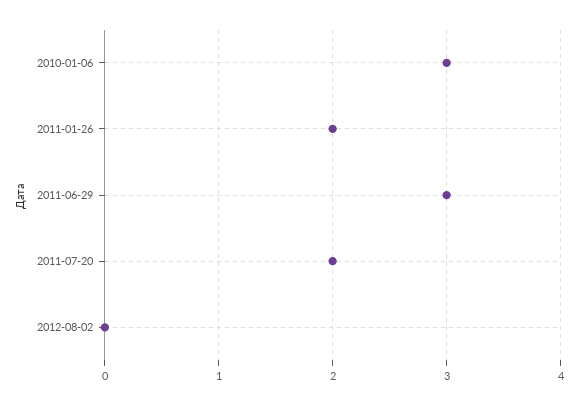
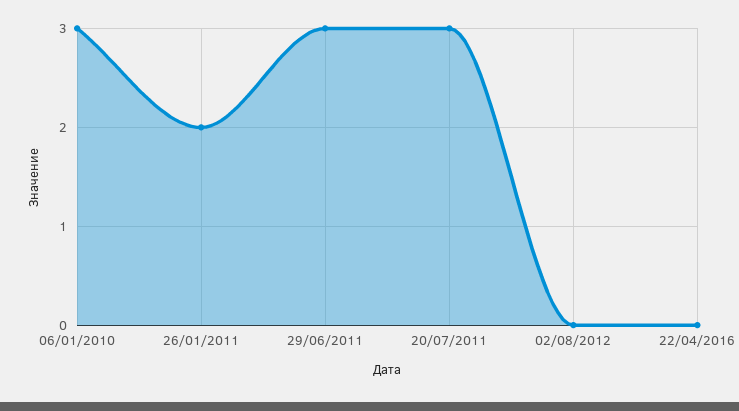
2011-07-20: 2 -> 3
22/04/2016: none -> 0

